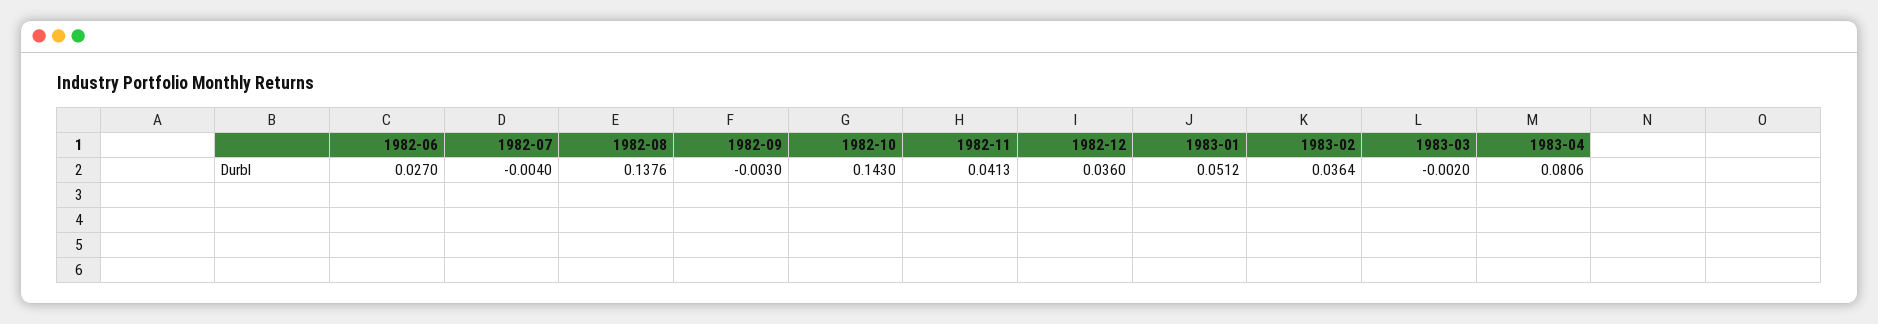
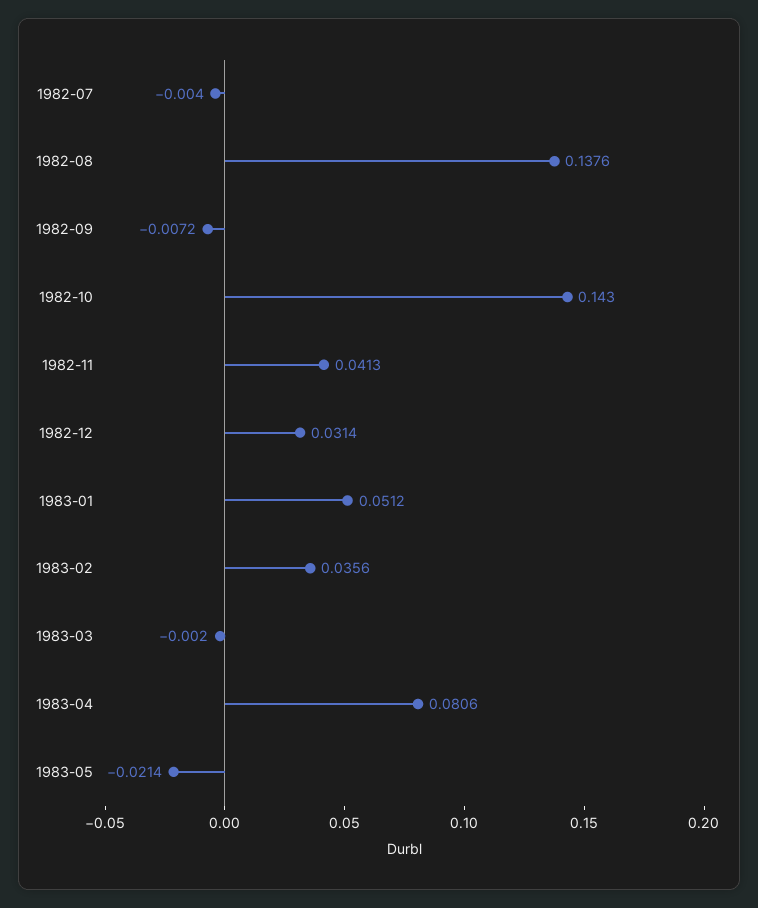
1982-06: 0.027 -> none
1982-09: -0.003 -> -0.0072
1982-12: 0.036 -> 0.0314
1983-02: 0.0364 -> 0.0356
1983-05: none -> -0.0214

